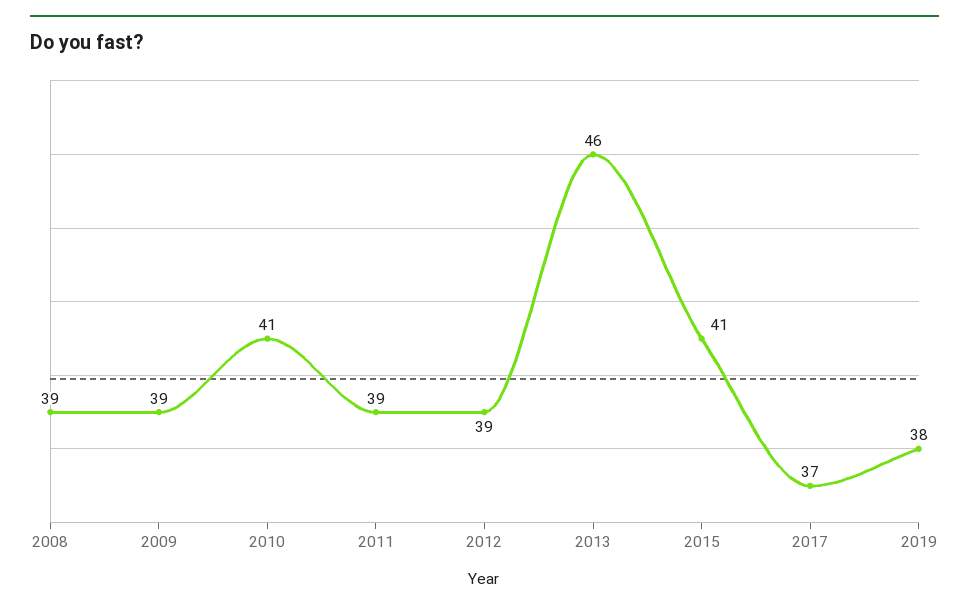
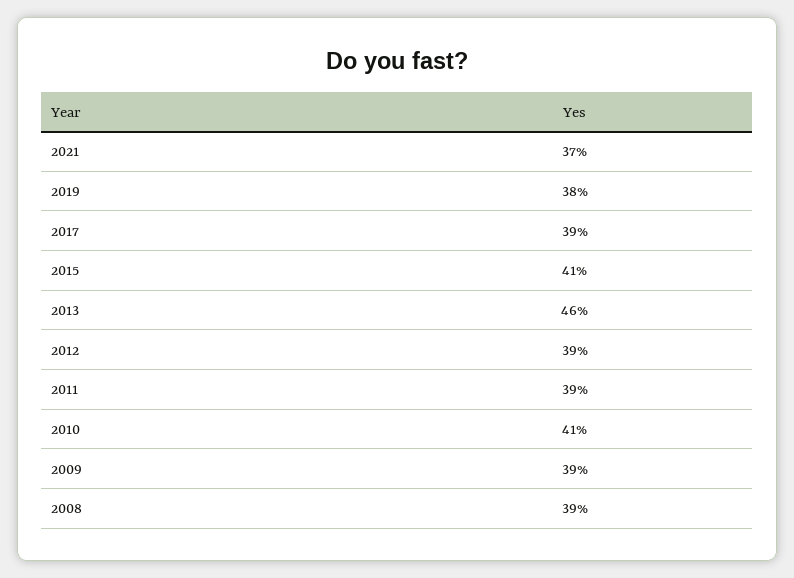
2017: 37 -> 39
2021: none -> 37

